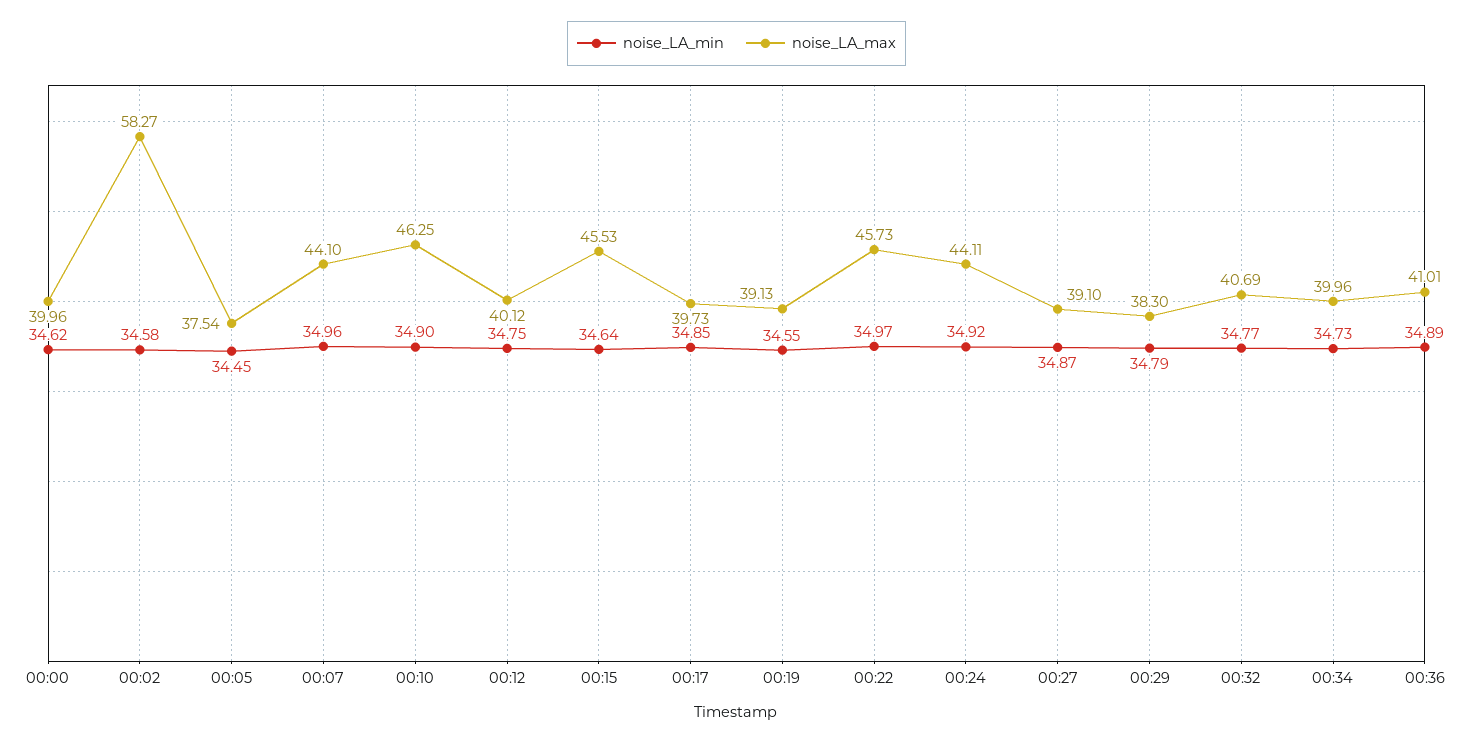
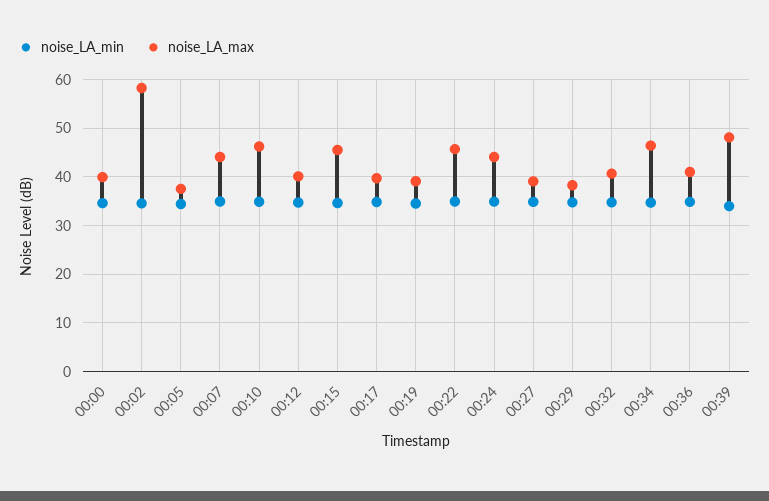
noise_LA_max, 00:34: 39.96 -> 46
noise_LA_min, 00:39: none -> 34
noise_LA_max, 00:39: none -> 48

